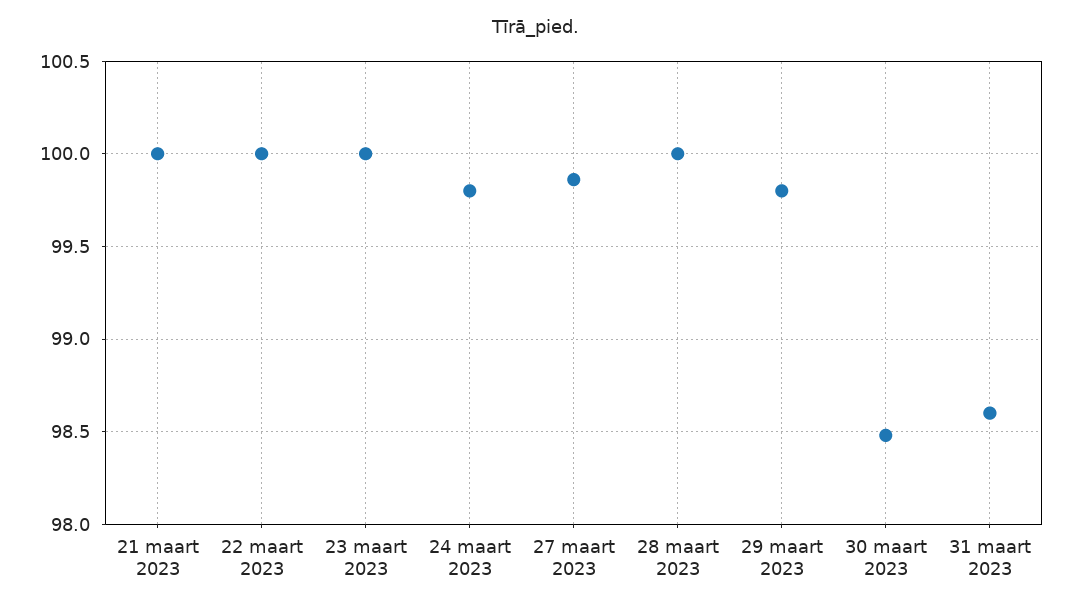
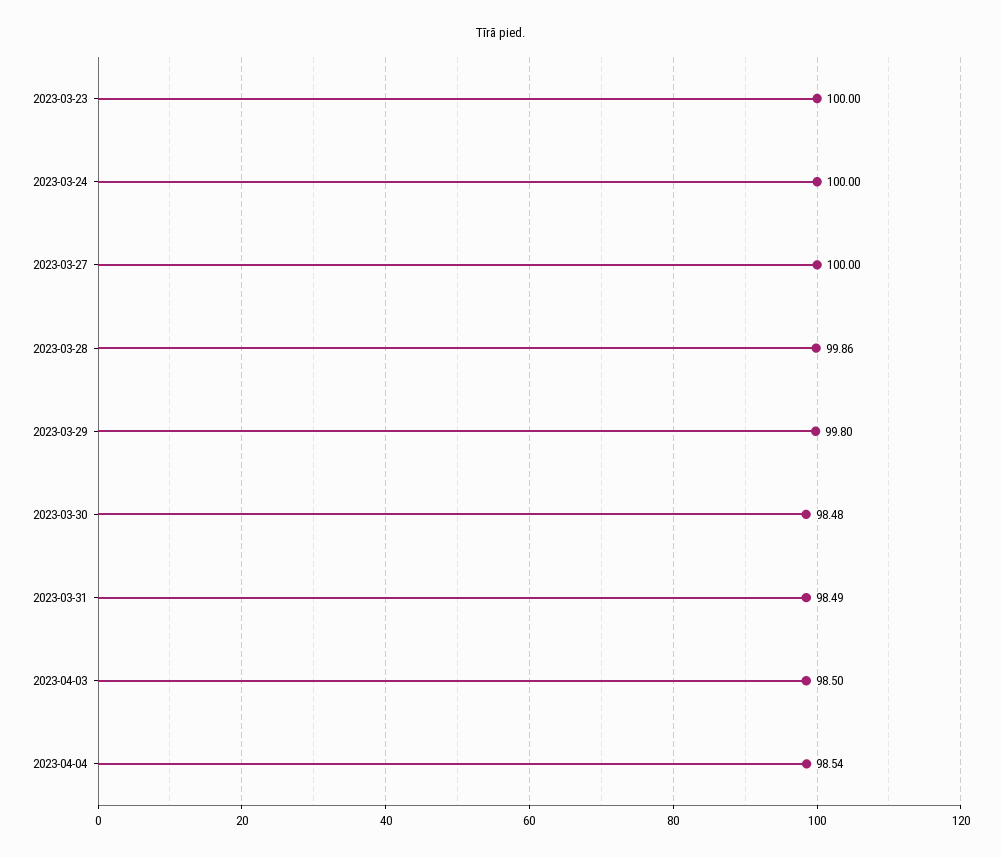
21 maart 2023: 100 -> none
22 maart 2023: 100 -> none
24 maart 2023: 99.8 -> 100
27 maart 2023: 99.85 -> 100
28 maart 2023: 100 -> 99.86
31 maart 2023: 98.6 -> 98.49
2023-04-03: none -> 98.5
2023-04-04: none -> 98.54

